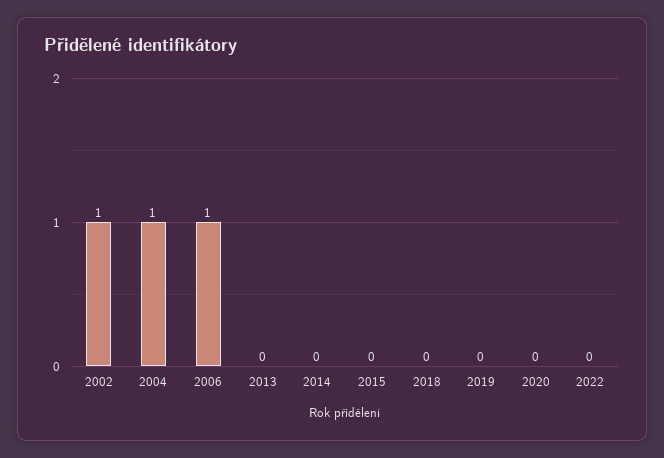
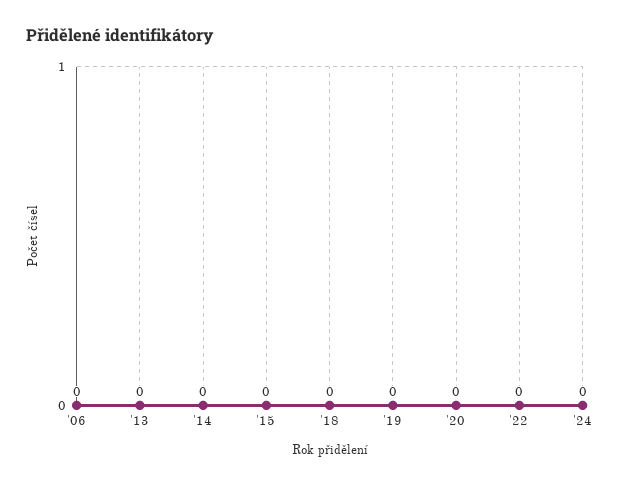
2002: 1 -> none
2004: 1 -> none
2006: 1 -> 0
'24: none -> 0

